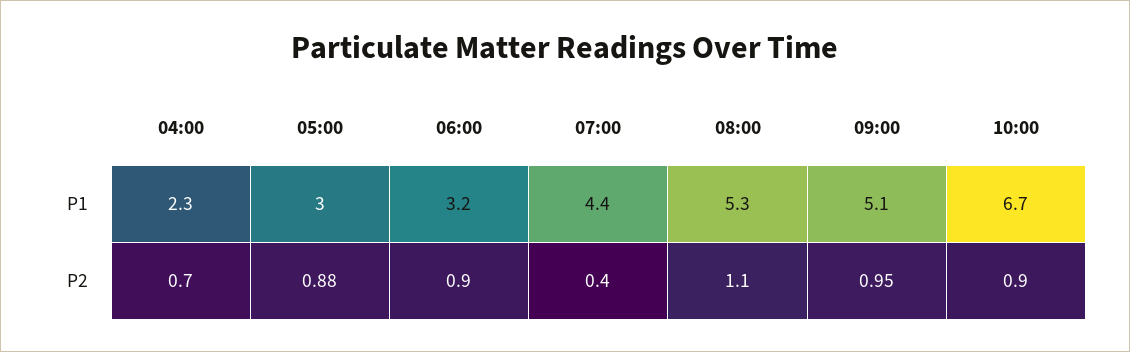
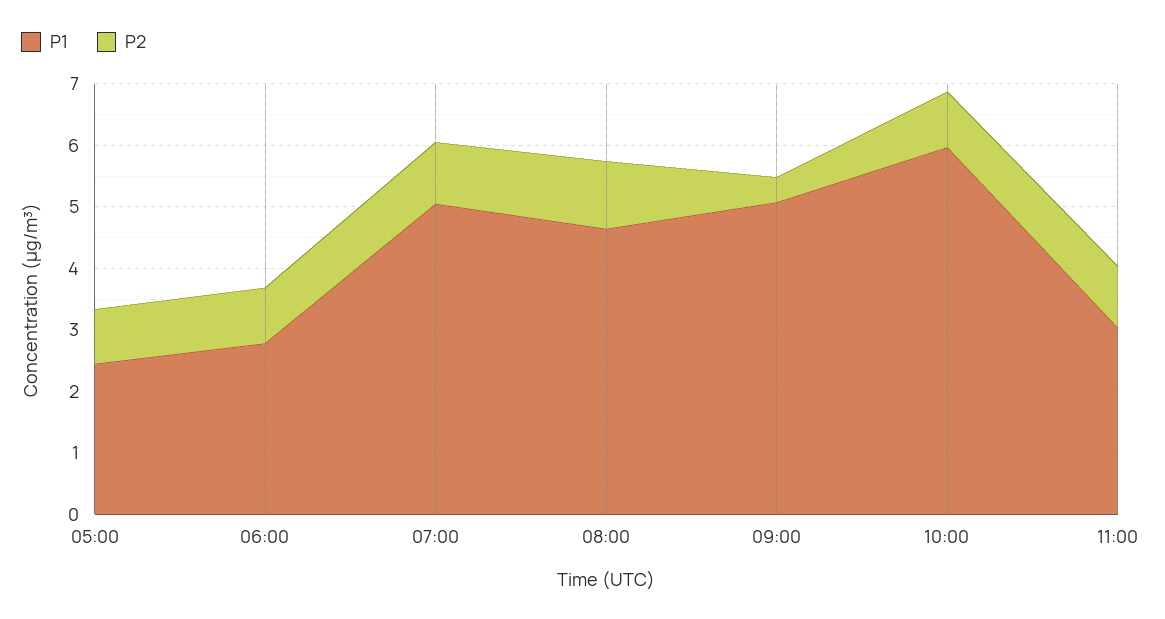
P1, 04:00: 2.3 -> none
P1, 05:00: 3 -> 2.4
P1, 06:00: 3.2 -> 2.8
P1, 07:00: 4.4 -> 5
P1, 08:00: 5.3 -> 4.6
P1, 10:00: 6.7 -> 6
P2, 04:00: 0.7 -> none
P2, 07:00: 0.4 -> 1
P2, 09:00: 0.95 -> 0.4
P1, 11:00: none -> 3
P2, 11:00: none -> 1

